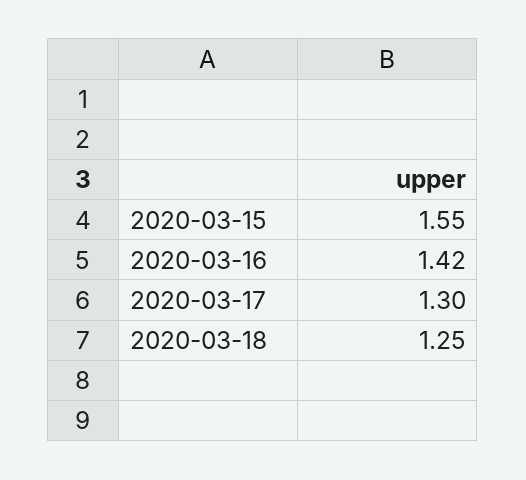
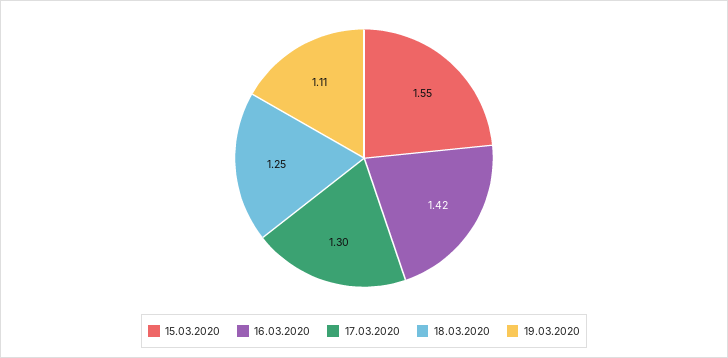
19.03.2020: none -> 1.11

